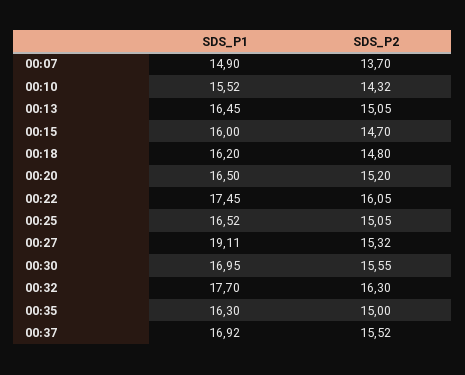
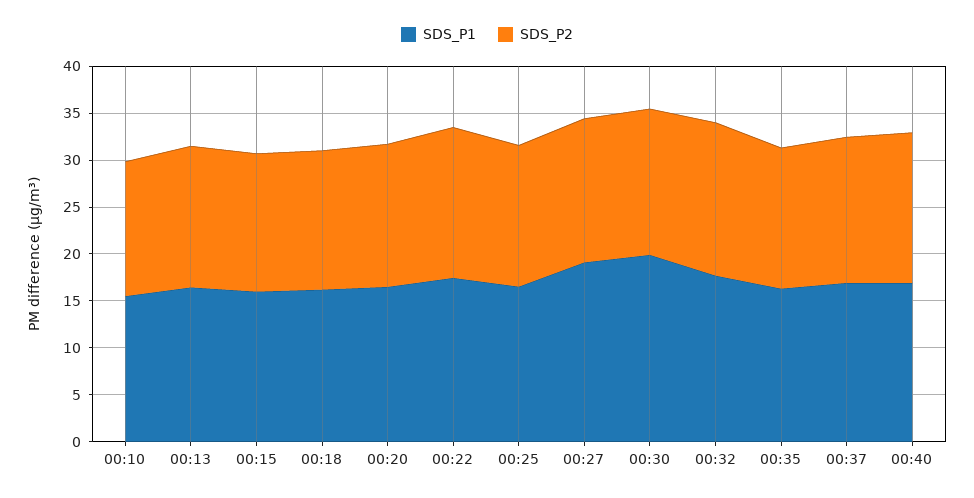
SDS_P1, 00:07: 14.9 -> none
SDS_P2, 00:07: 13.7 -> none
SDS_P1, 00:30: 16.95 -> 20
SDS_P1, 00:40: none -> 17
SDS_P2, 00:40: none -> 16

